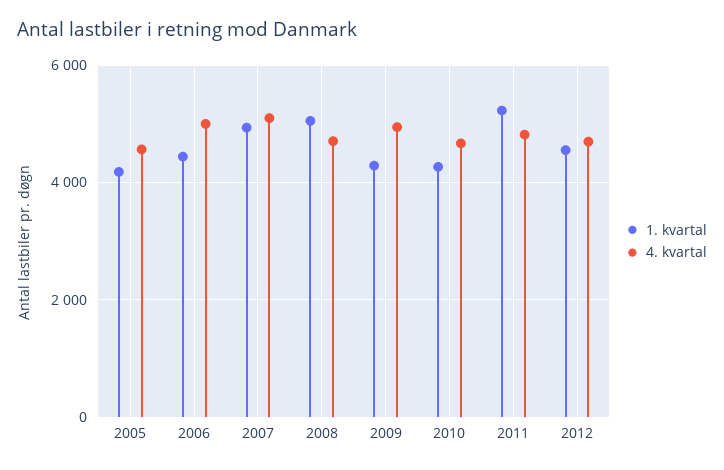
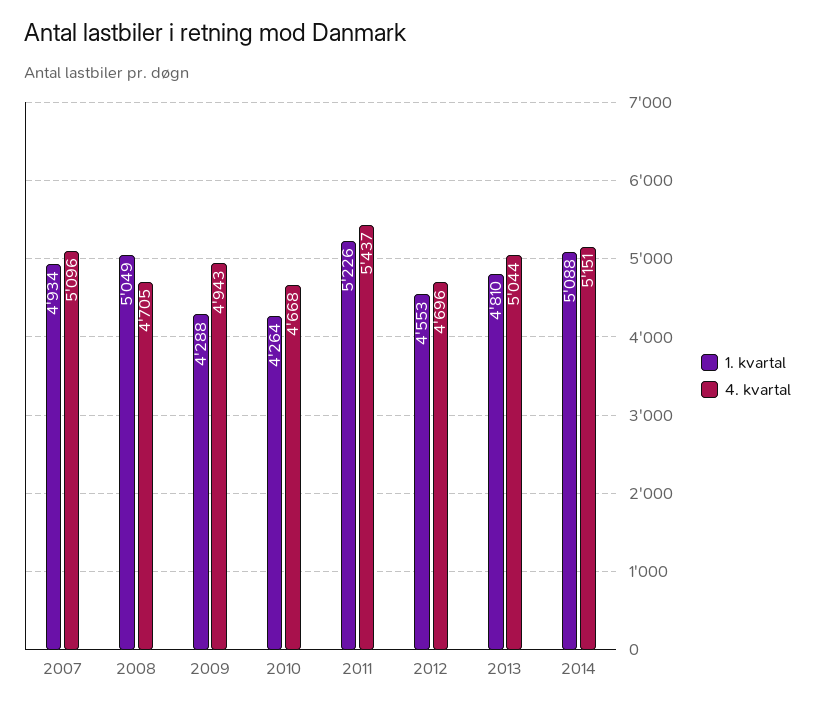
1. kvartal, 2005: 4200 -> none
4. kvartal, 2005: 4600 -> none
1. kvartal, 2006: 4400 -> none
4. kvartal, 2006: 5000 -> none
4. kvartal, 2011: 4800 -> 5437
1. kvartal, 2013: none -> 4810
4. kvartal, 2013: none -> 5044
1. kvartal, 2014: none -> 5088
4. kvartal, 2014: none -> 5151

